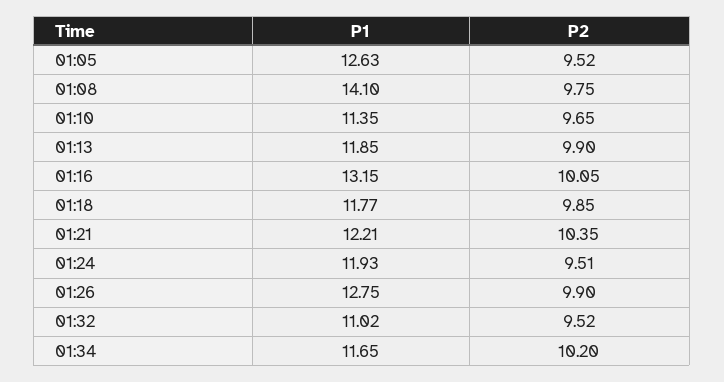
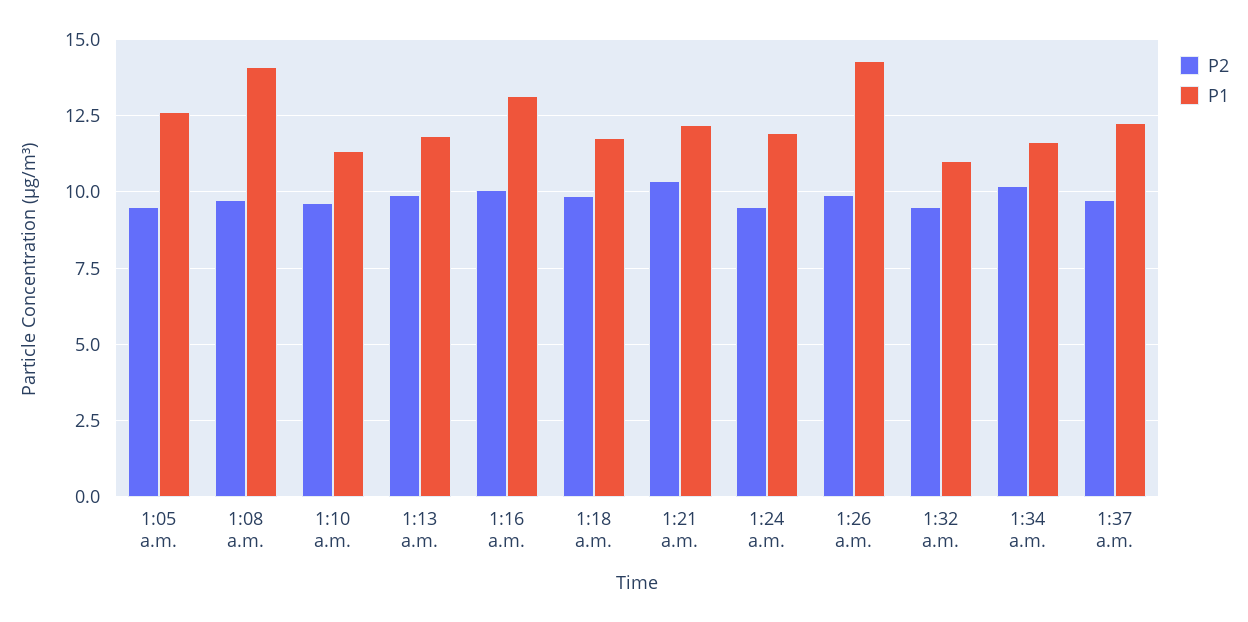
P1, 01:26: 12.75 -> 14.25
P2, 1:37 a.m.: none -> 9.75
P1, 1:37 a.m.: none -> 12.25

